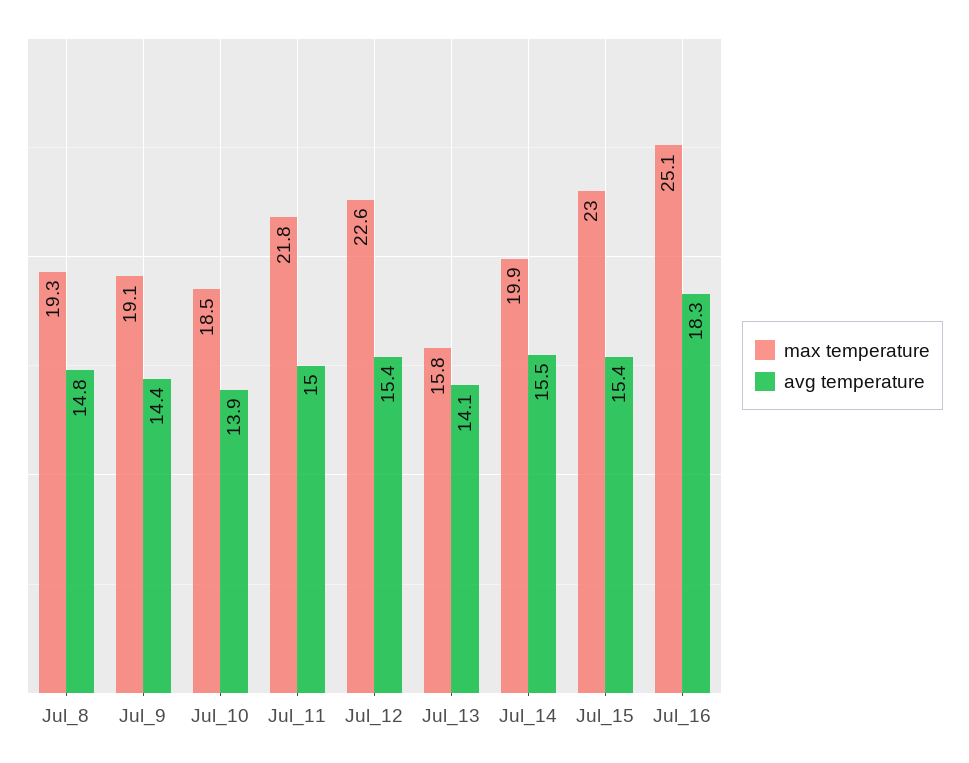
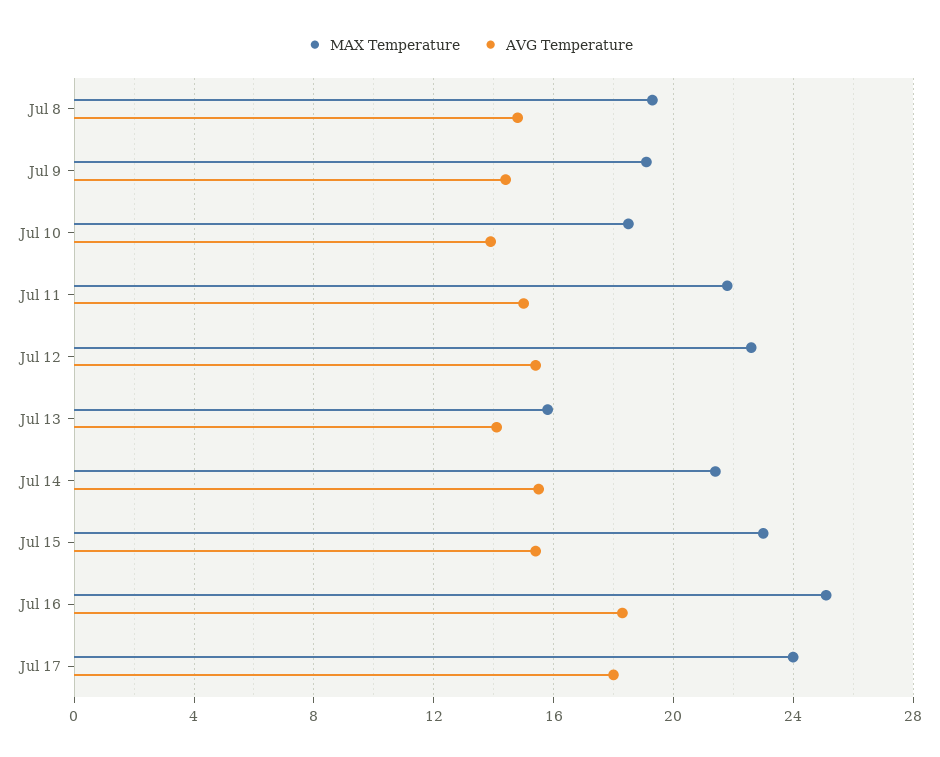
max temperature, Jul_14: 19.9 -> 21.5
max temperature, Jul 17: none -> 24
avg temperature, Jul 17: none -> 18

